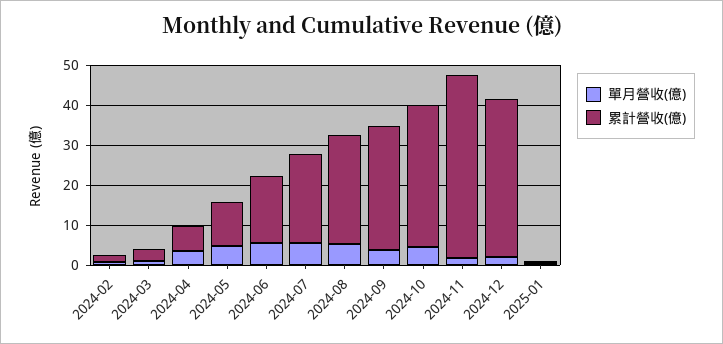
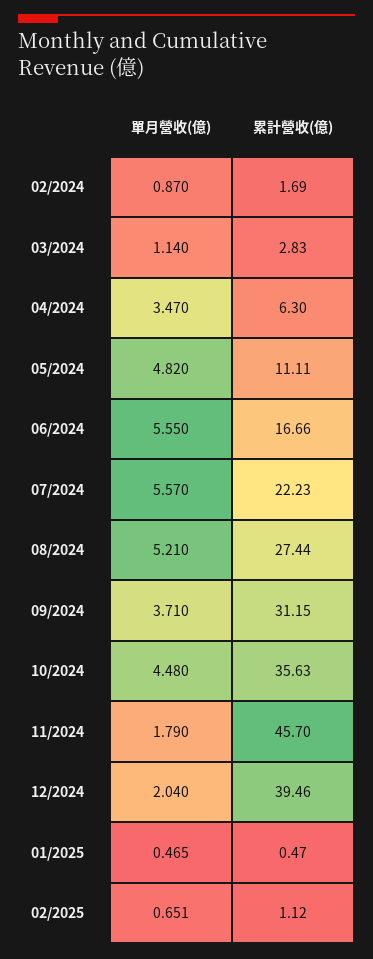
單月營收(億), 02/2025: none -> 0.651
累計營收(億), 02/2025: none -> 1.12

